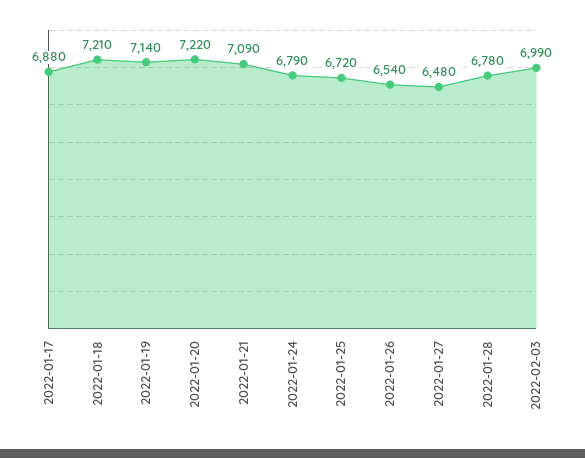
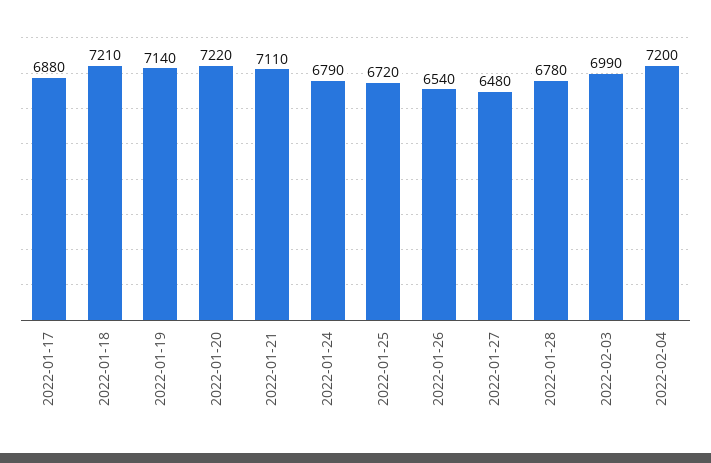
2022-01-21: 7090 -> 7110
2022-02-04: none -> 7200

